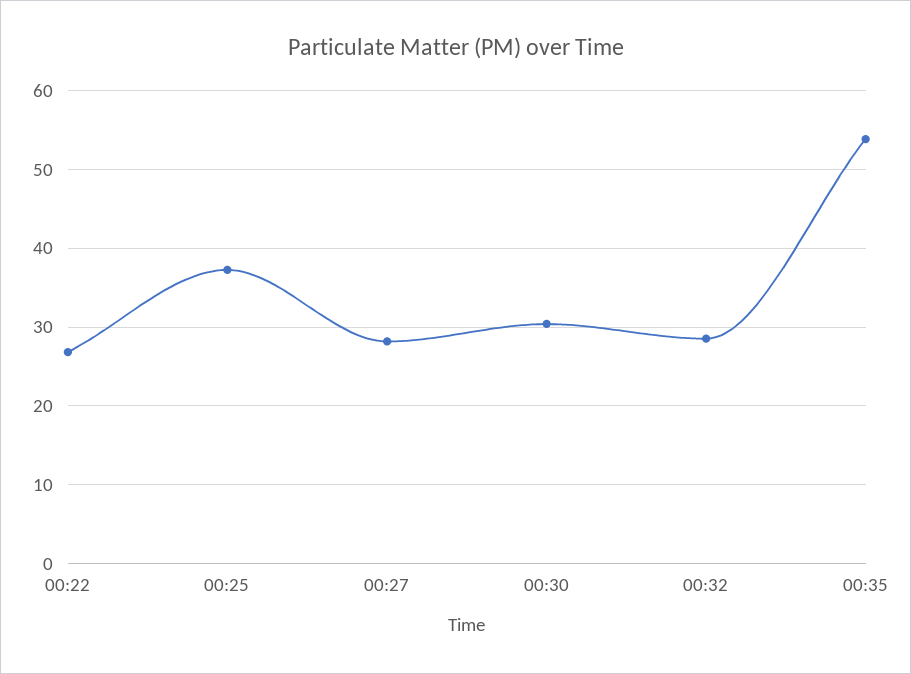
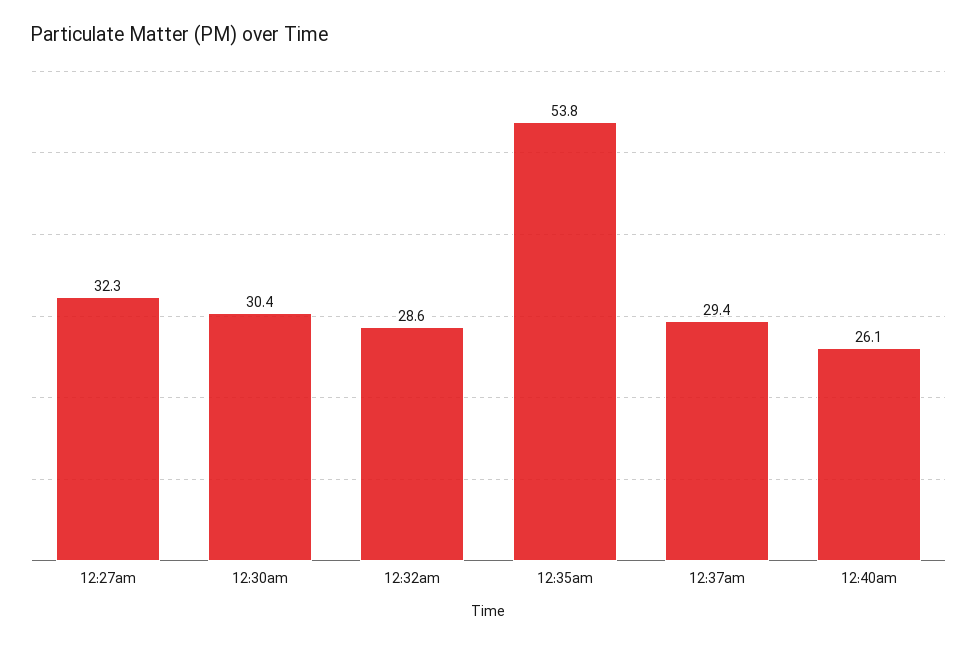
00:22: 27 -> none
00:25: 37 -> none
00:27: 28 -> 32.3
12:37am: none -> 29.4
12:40am: none -> 26.1

